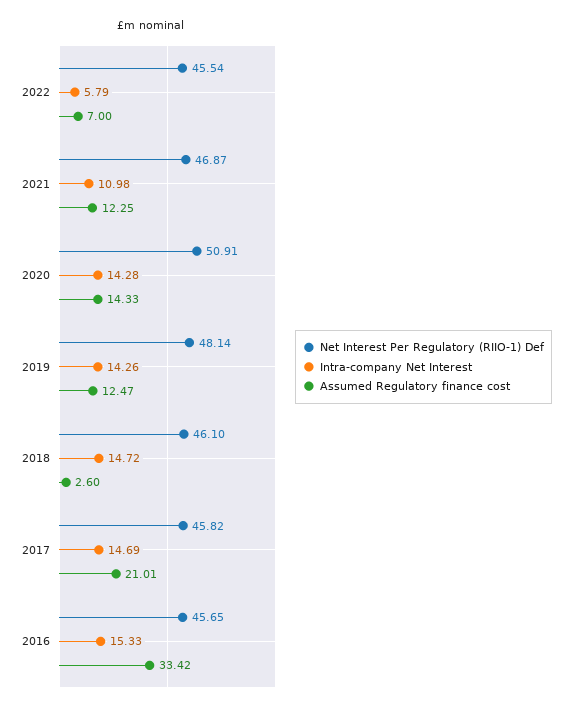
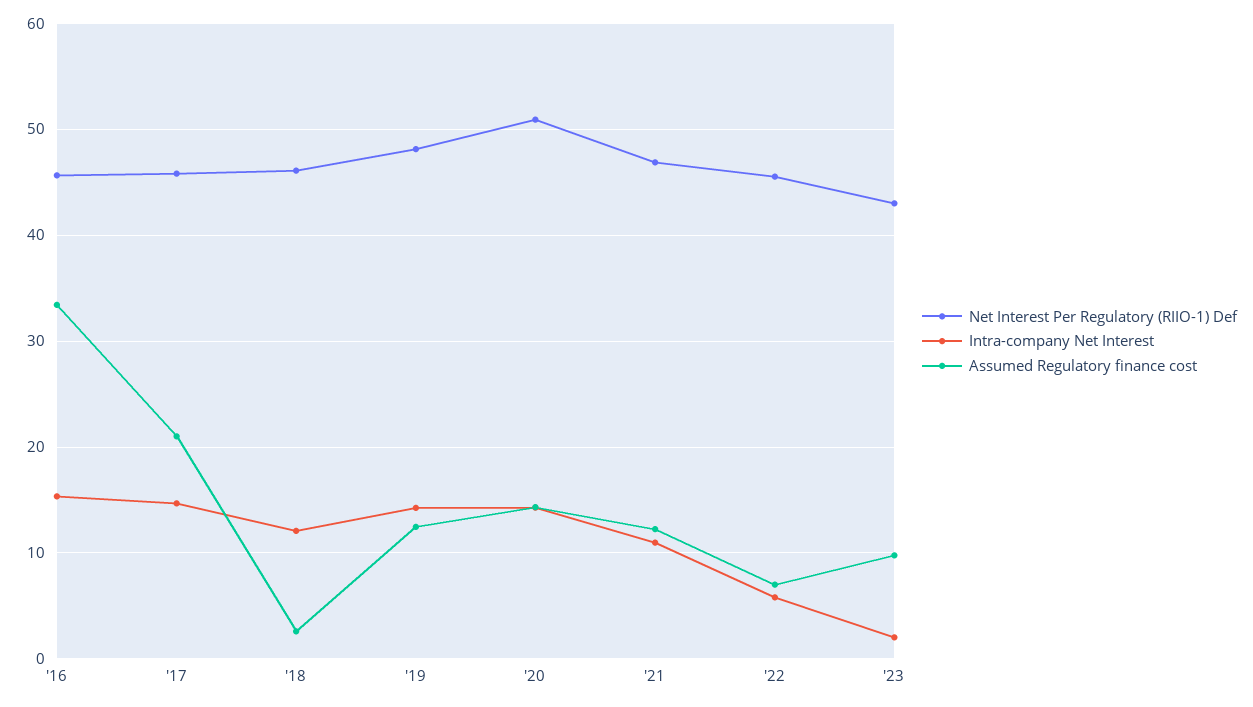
Intra-company Net Interest, 2018: 14.72 -> 12
Net Interest Per Regulatory (RIIO-1) Def, '23: none -> 43
Intra-company Net Interest, '23: none -> 2
Assumed Regulatory finance cost, '23: none -> 10

